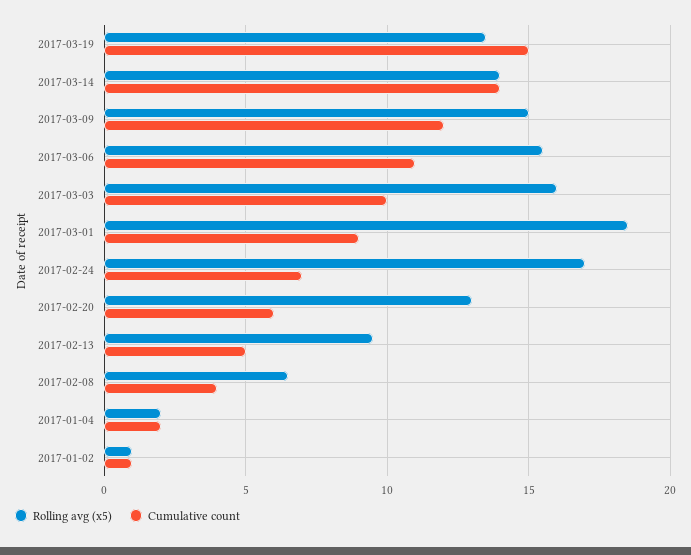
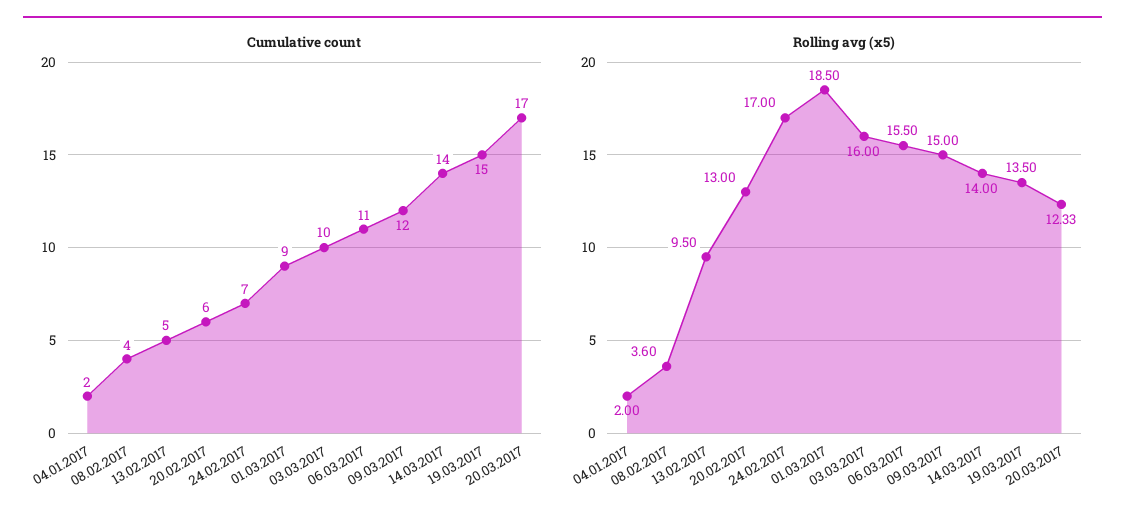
Rolling avg (x5), 2017-02-08: 6.5 -> 3.6
Rolling avg (x5), 2017-01-02: 1 -> none
Cumulative count, 2017-01-02: 1 -> none
Cumulative count, 20.03.2017: none -> 17
Rolling avg (x5), 20.03.2017: none -> 12.33

